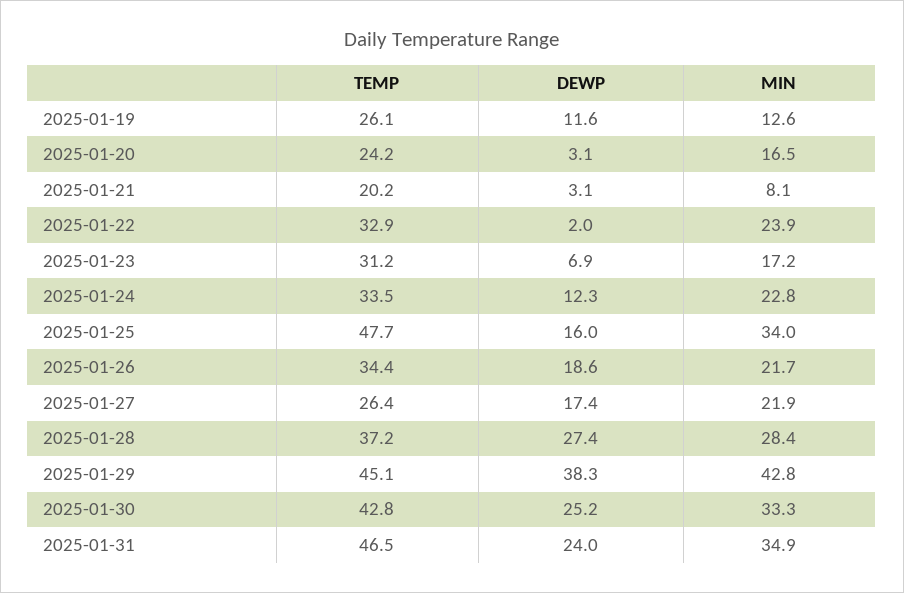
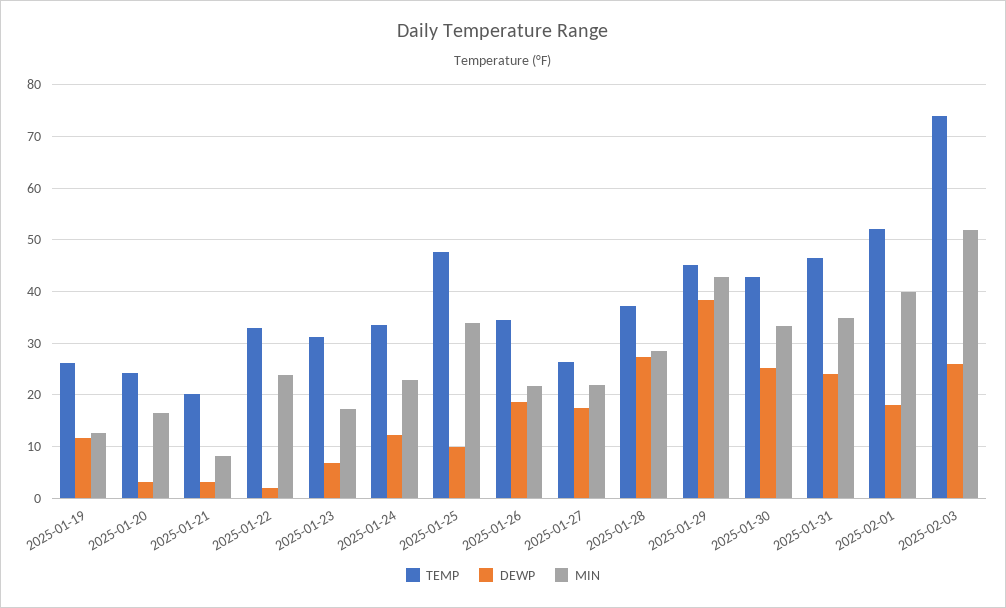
DEWP, 2025-01-25: 16 -> 10
TEMP, 2025-02-01: none -> 52
DEWP, 2025-02-01: none -> 18
MIN, 2025-02-01: none -> 40
TEMP, 2025-02-03: none -> 74
DEWP, 2025-02-03: none -> 26
MIN, 2025-02-03: none -> 52

